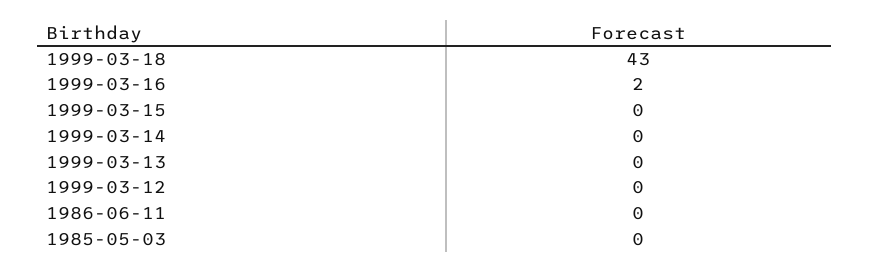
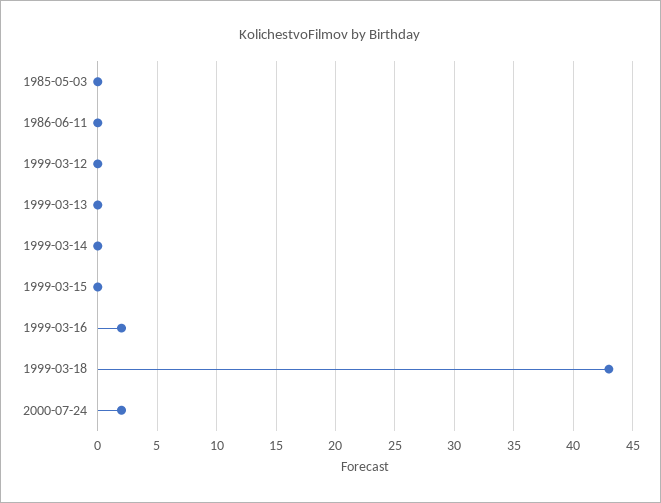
2000-07-24: none -> 2

